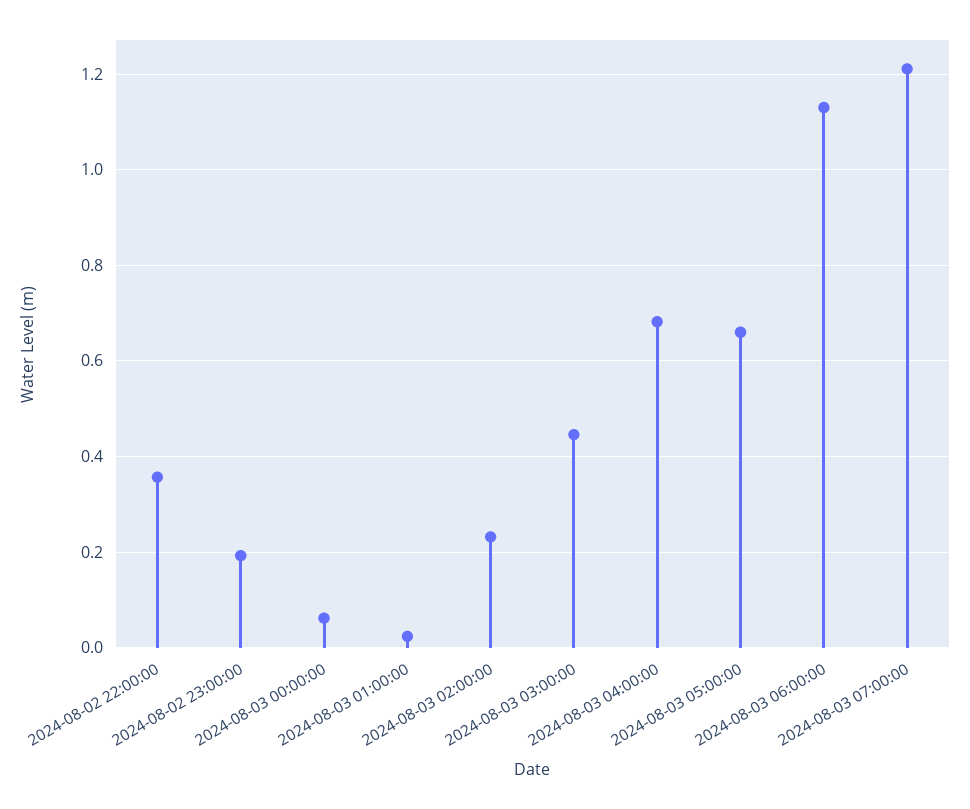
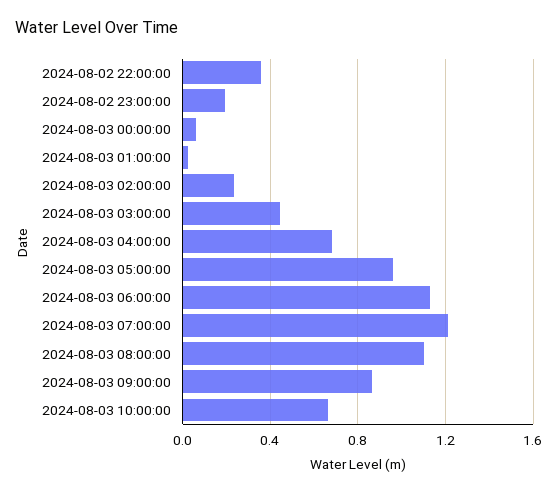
2024-08-03 05:00:00: 0.66 -> 0.95
2024-08-03 08:00:00: none -> 1.1
2024-08-03 09:00:00: none -> 0.85
2024-08-03 10:00:00: none -> 0.65

